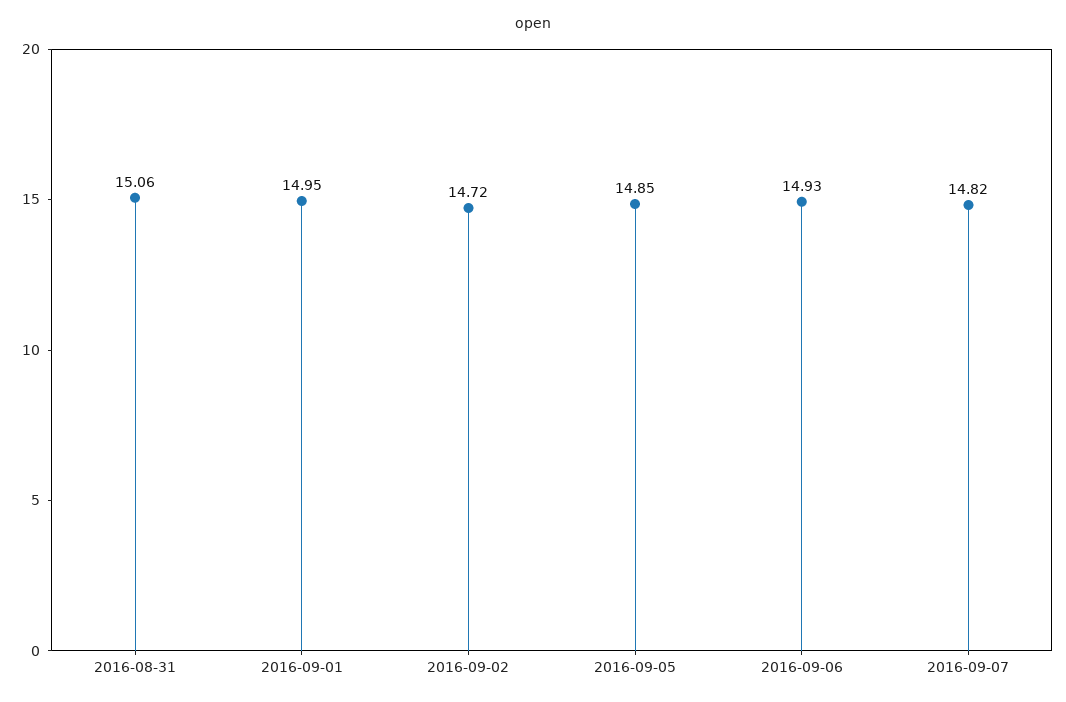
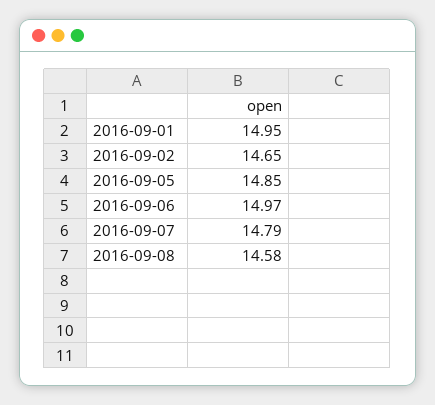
2016-08-31: 15.06 -> none
2016-09-02: 14.72 -> 14.65
2016-09-06: 14.93 -> 14.97
2016-09-07: 14.82 -> 14.79
2016-09-08: none -> 14.58

